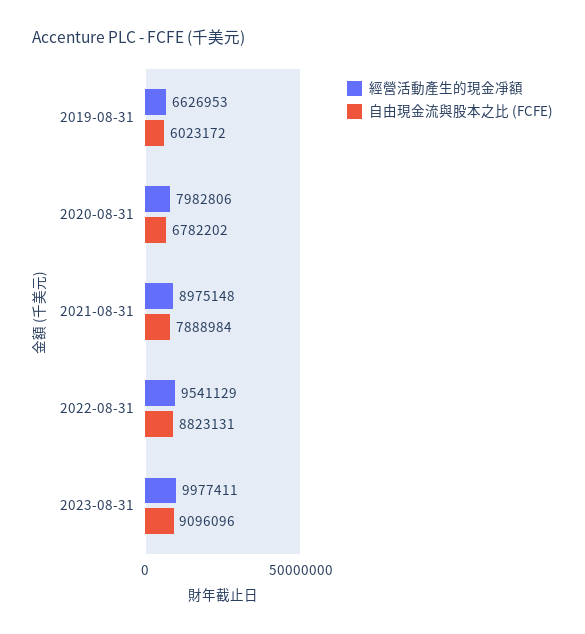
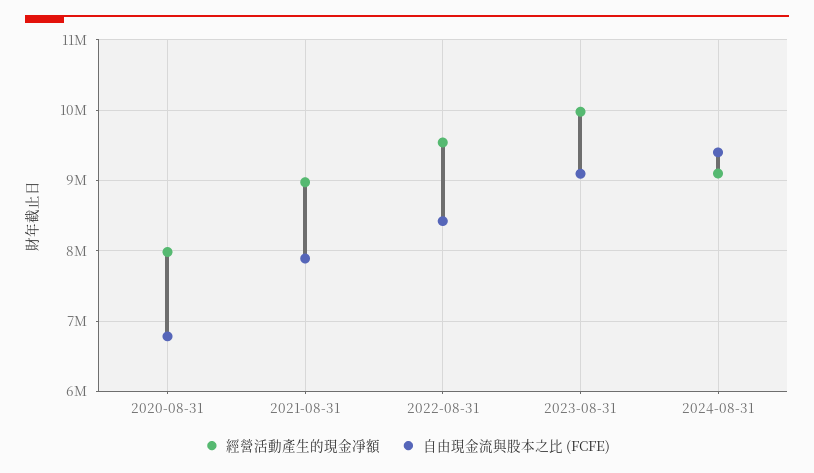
經營活動產生的現金凈額, 2019-08-31: 6626953 -> none
自由現金流與股本之比 (FCFE), 2019-08-31: 6023172 -> none
自由現金流與股本之比 (FCFE), 2022-08-31: 8823131 -> 8400000
經營活動產生的現金凈額, 2024-08-31: none -> 9100000
自由現金流與股本之比 (FCFE), 2024-08-31: none -> 9400000

